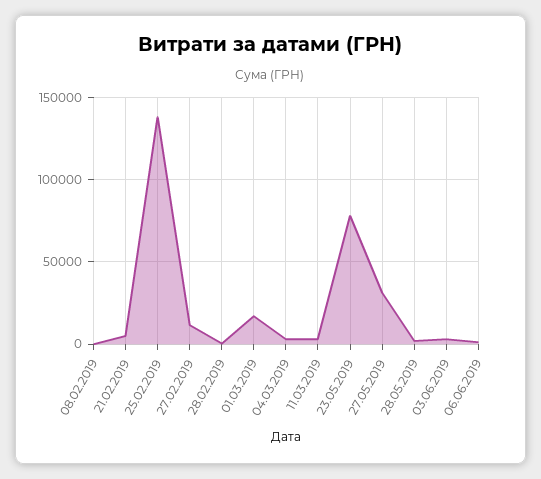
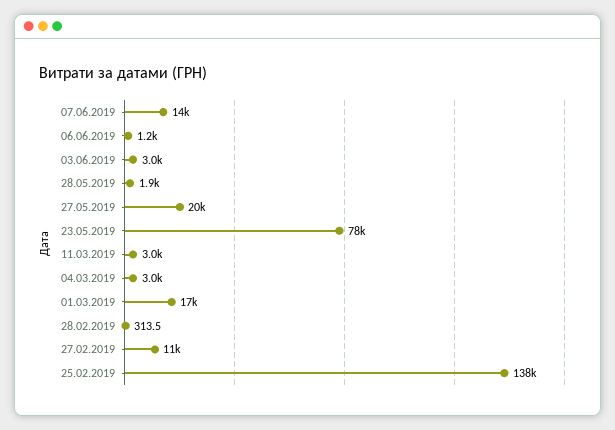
08.02.2019: 0 -> none
21.02.2019: 5000 -> none
27.05.2019: 30000 -> 20000
07.06.2019: none -> 14000

